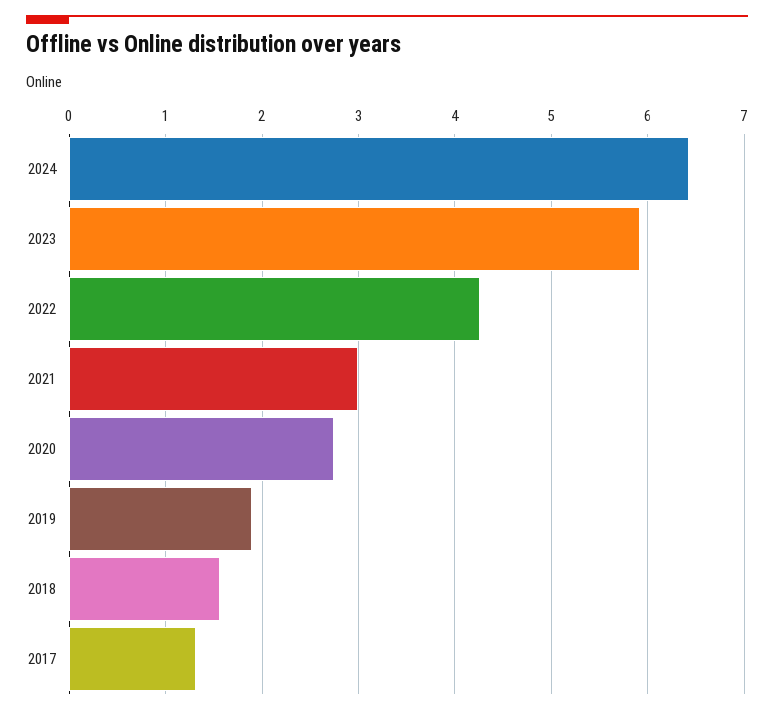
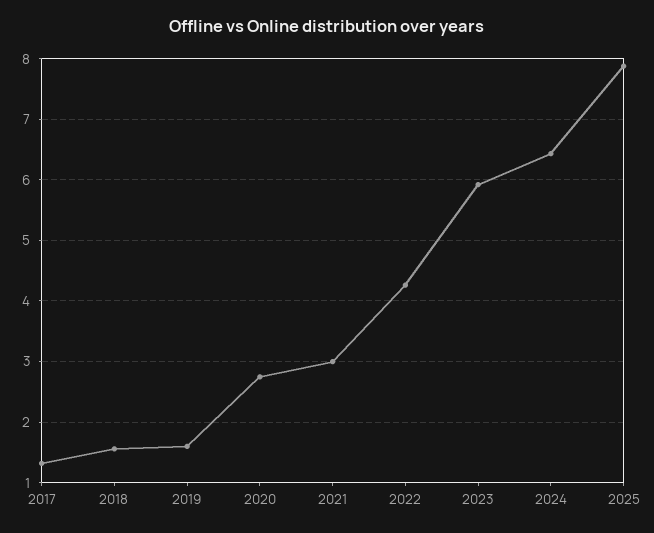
2019: 1.9 -> 1.6
2025: none -> 7.9

